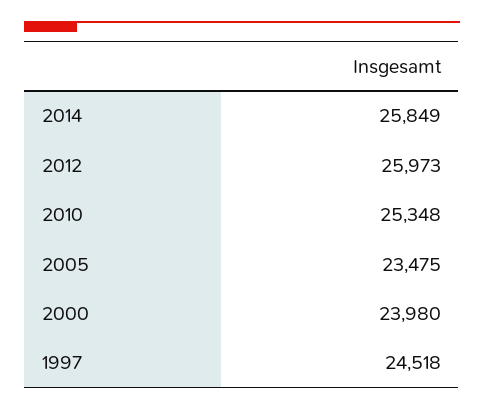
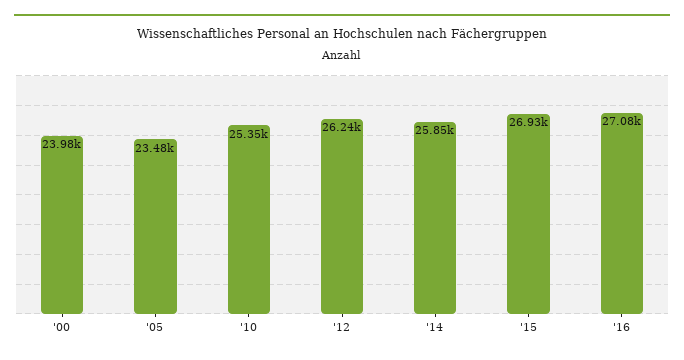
2012: 25973 -> 26240
1997: 24518 -> none
'15: none -> 26930
'16: none -> 27080

